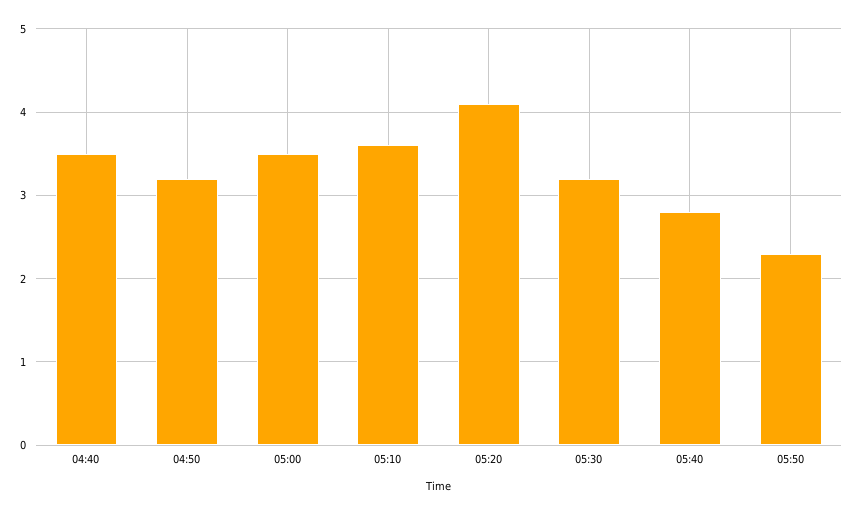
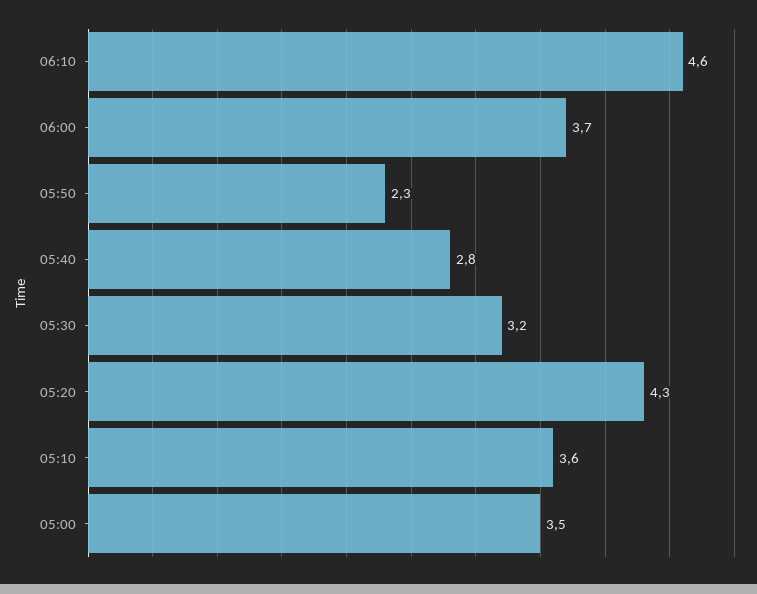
04:40: 3.5 -> none
04:50: 3.2 -> none
05:20: 4.1 -> 4.3
06:10: none -> 4.6
06:00: none -> 3.7

